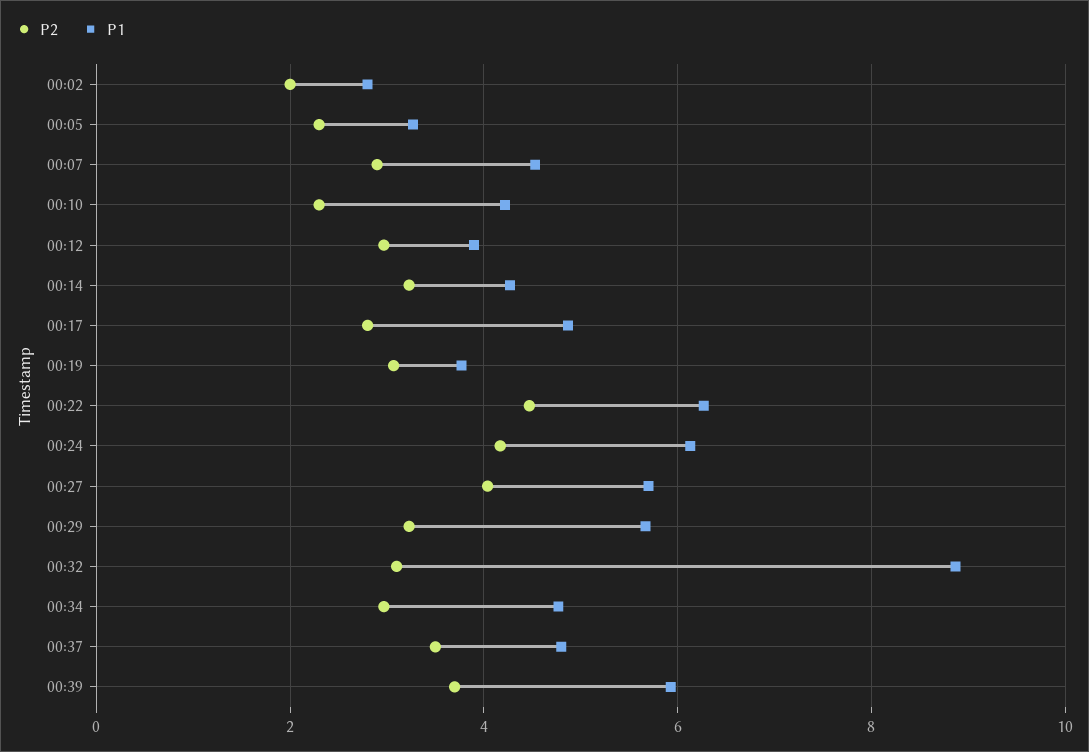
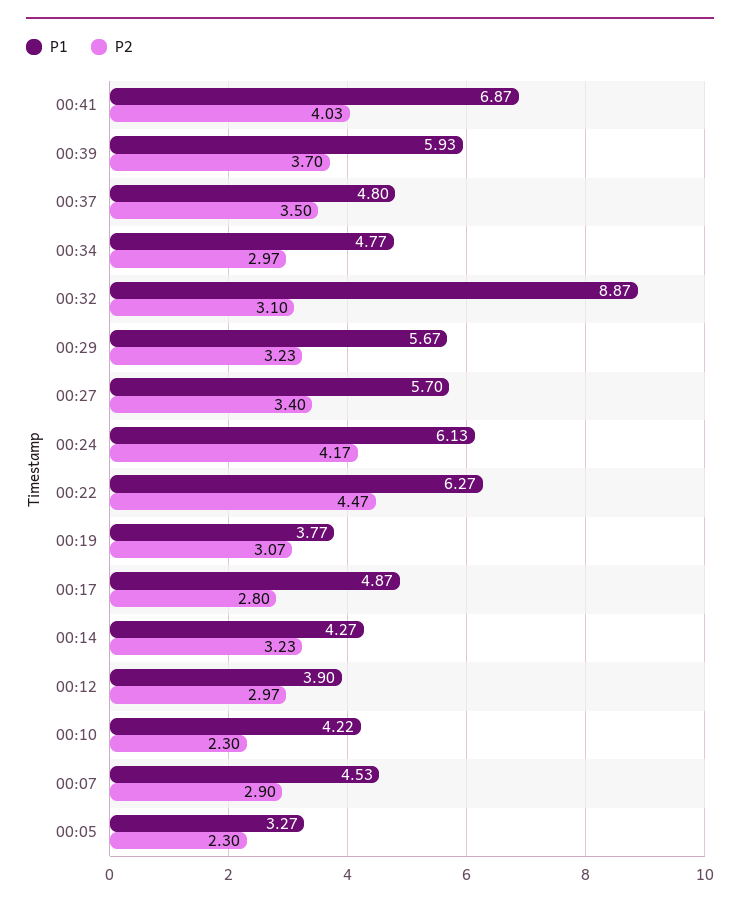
P2, 00:02: 2 -> none
P1, 00:02: 2.8 -> none
P2, 00:27: 4 -> 3.4
P1, 00:41: none -> 6.87
P2, 00:41: none -> 4.03

